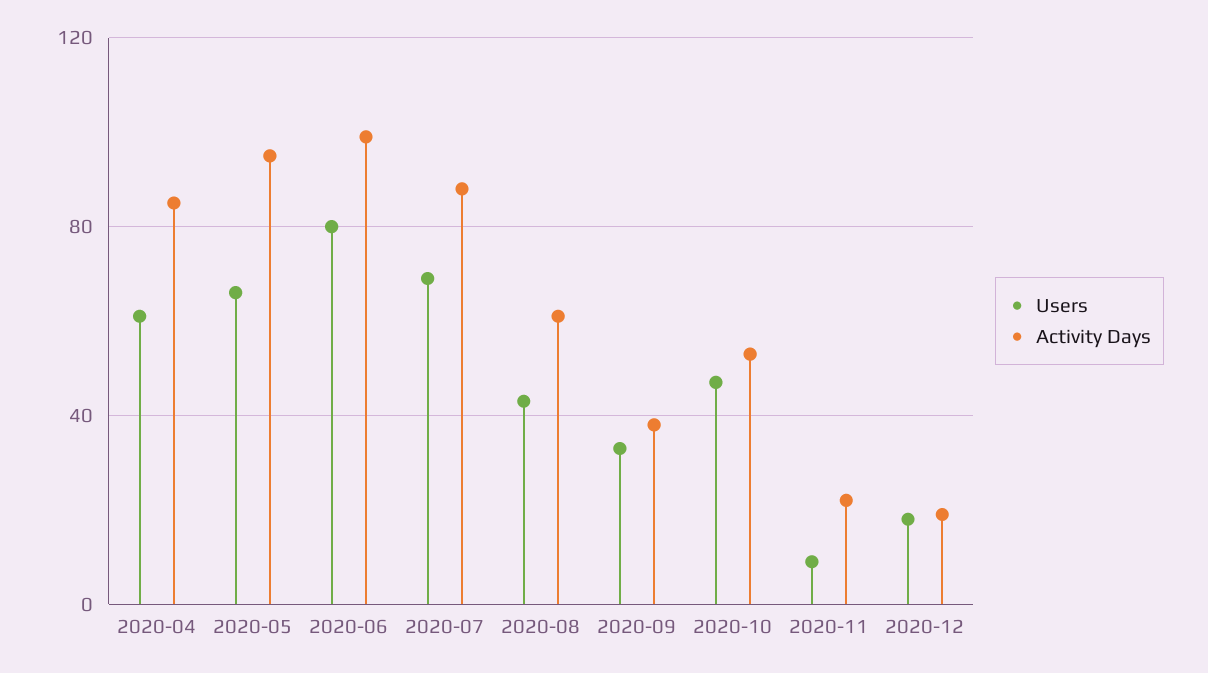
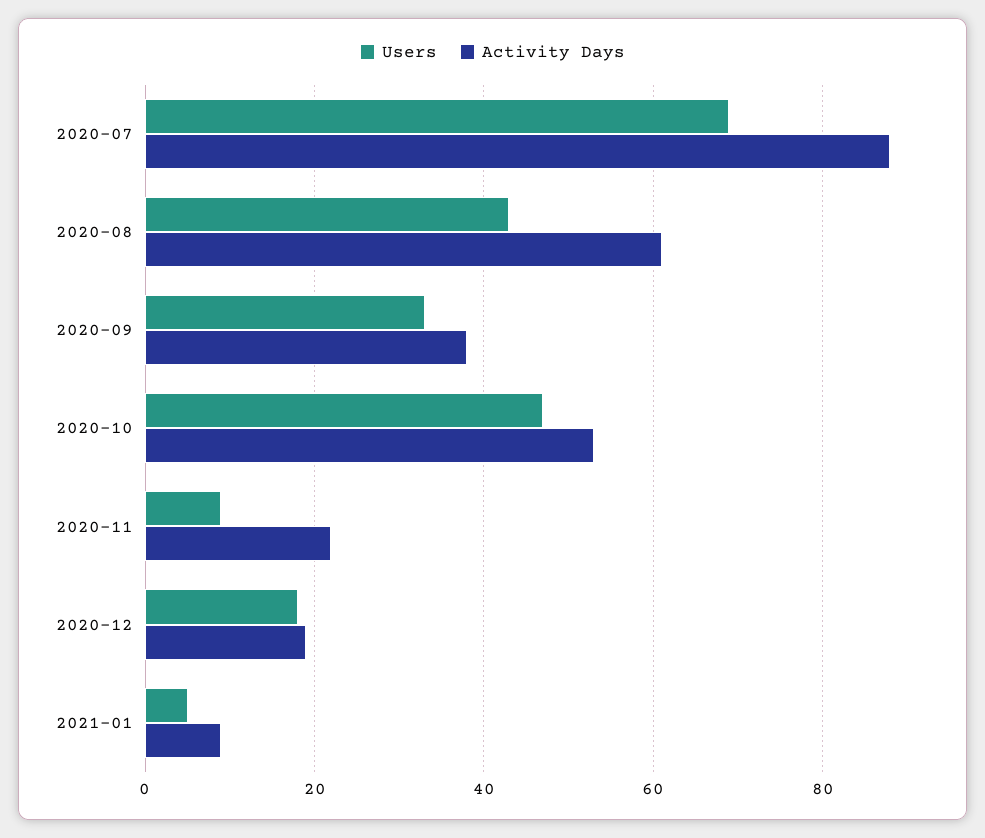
Users, 2020-04: 60 -> none
Activity Days, 2020-04: 85 -> none
Users, 2020-05: 65 -> none
Activity Days, 2020-05: 95 -> none
Users, 2020-06: 80 -> none
Activity Days, 2020-06: 100 -> none
Users, 2021-01: none -> 5
Activity Days, 2021-01: none -> 10

